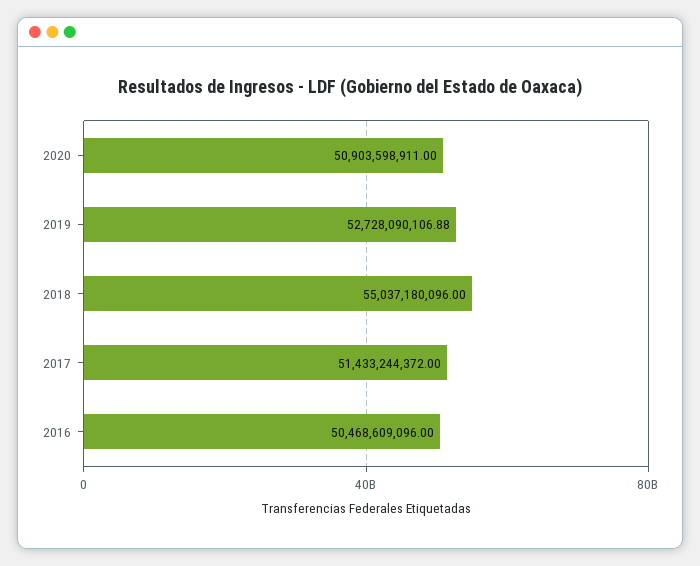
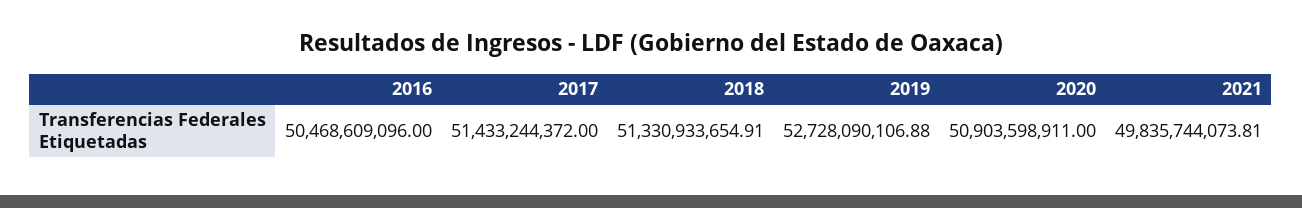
2018: 55037180096 -> 51330933654.91
2021: none -> 49835744073.81

